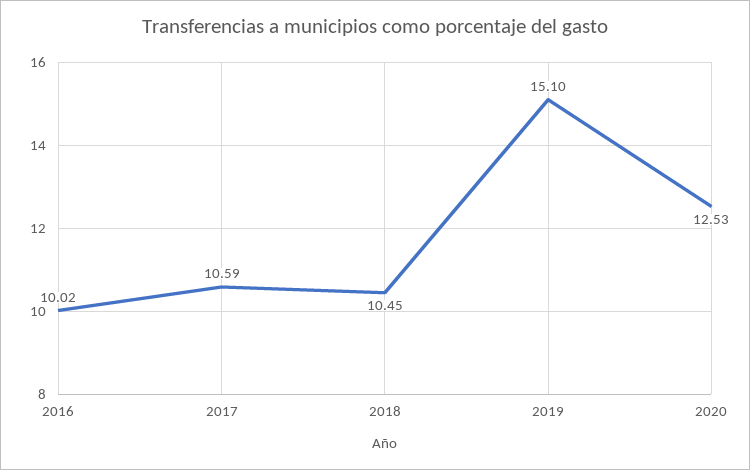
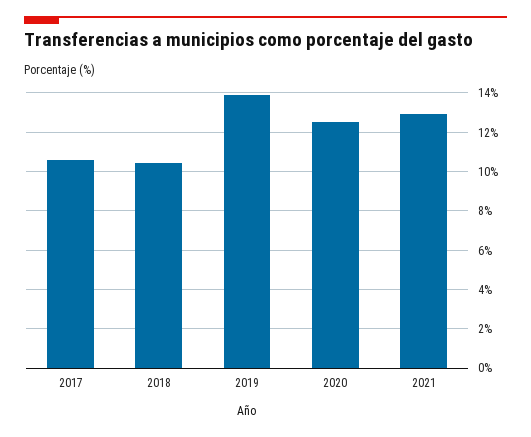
2016: 10.02 -> none
2019: 15.1 -> 14
2021: none -> 13

